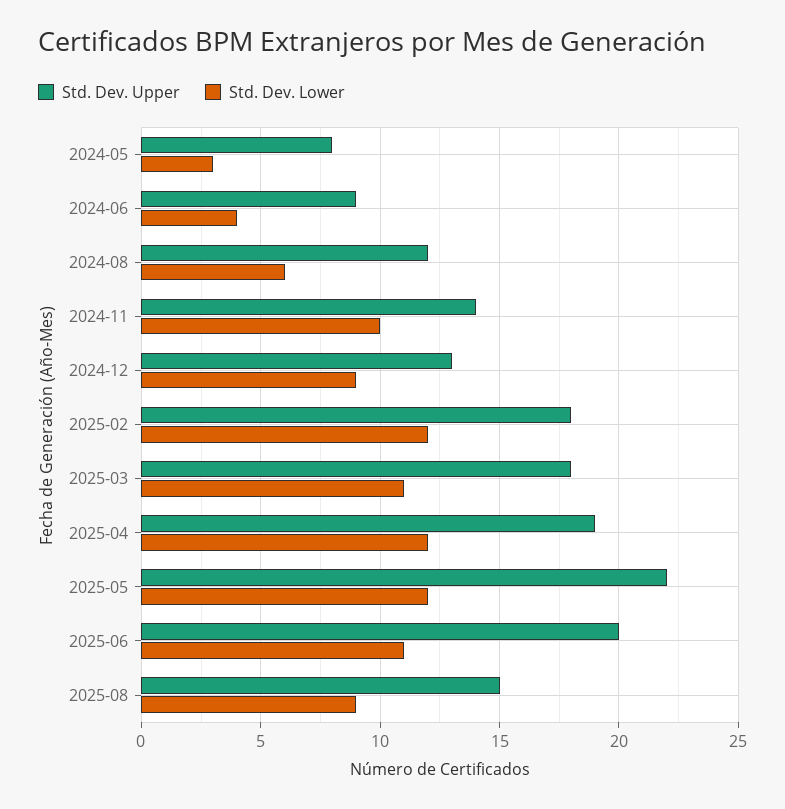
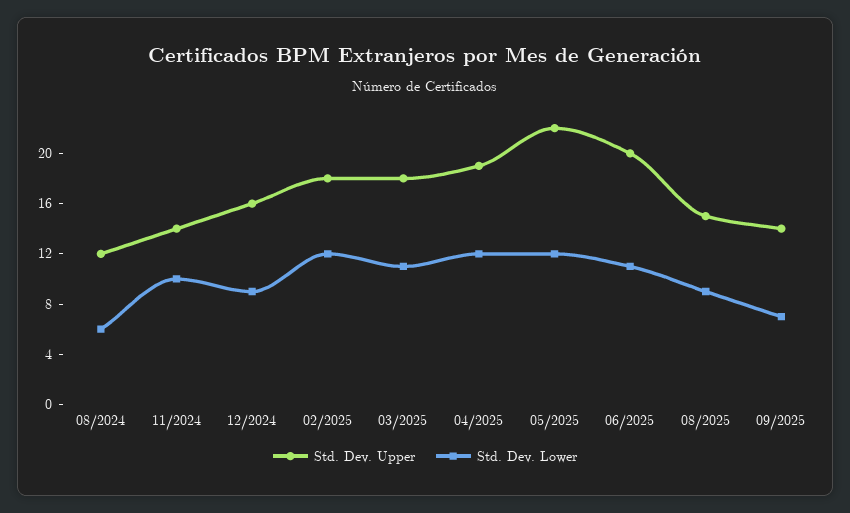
Std. Dev. Upper, 2024-05: 8 -> none
Std. Dev. Lower, 2024-05: 3 -> none
Std. Dev. Upper, 2024-06: 9 -> none
Std. Dev. Lower, 2024-06: 4 -> none
Std. Dev. Upper, 2024-12: 13 -> 16
Std. Dev. Upper, 09/2025: none -> 14
Std. Dev. Lower, 09/2025: none -> 7

